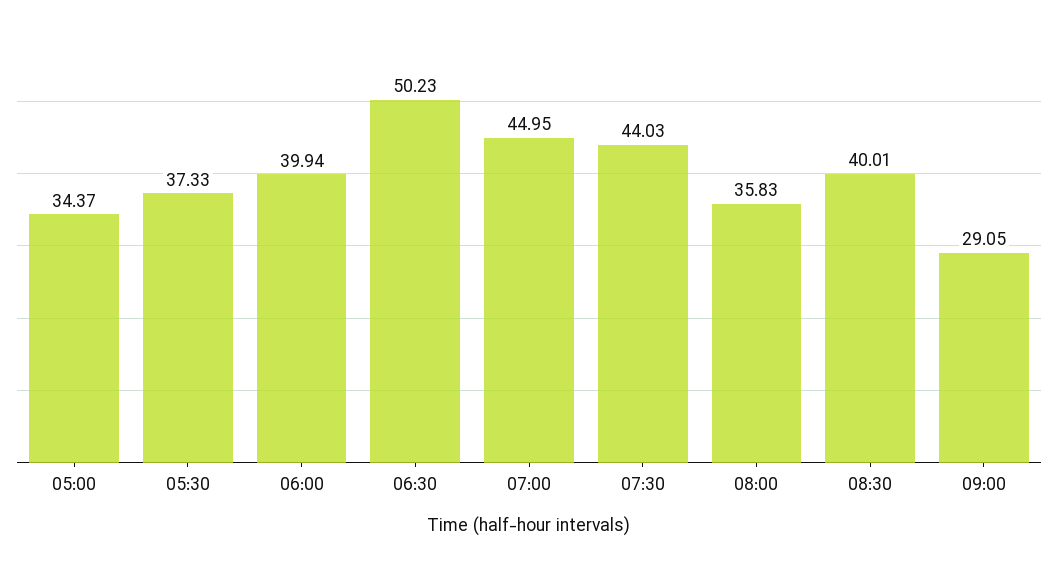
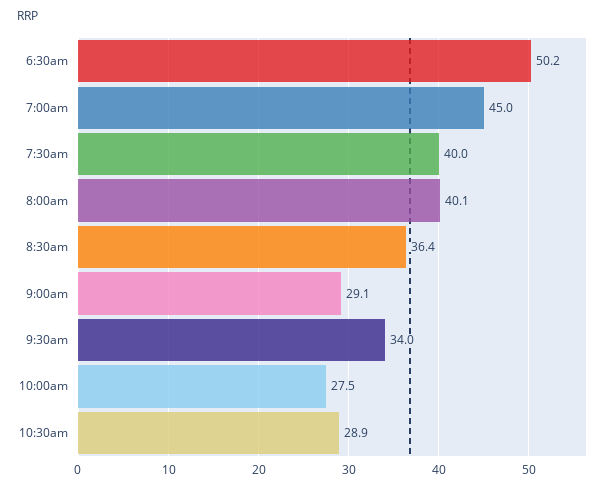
05:00: 34.37 -> none
05:30: 37.33 -> none
06:00: 39.94 -> none
07:30: 44.03 -> 40
08:00: 35.83 -> 40.1
08:30: 40.01 -> 36.4
9:30am: none -> 34
10:00am: none -> 27.5
10:30am: none -> 28.9

